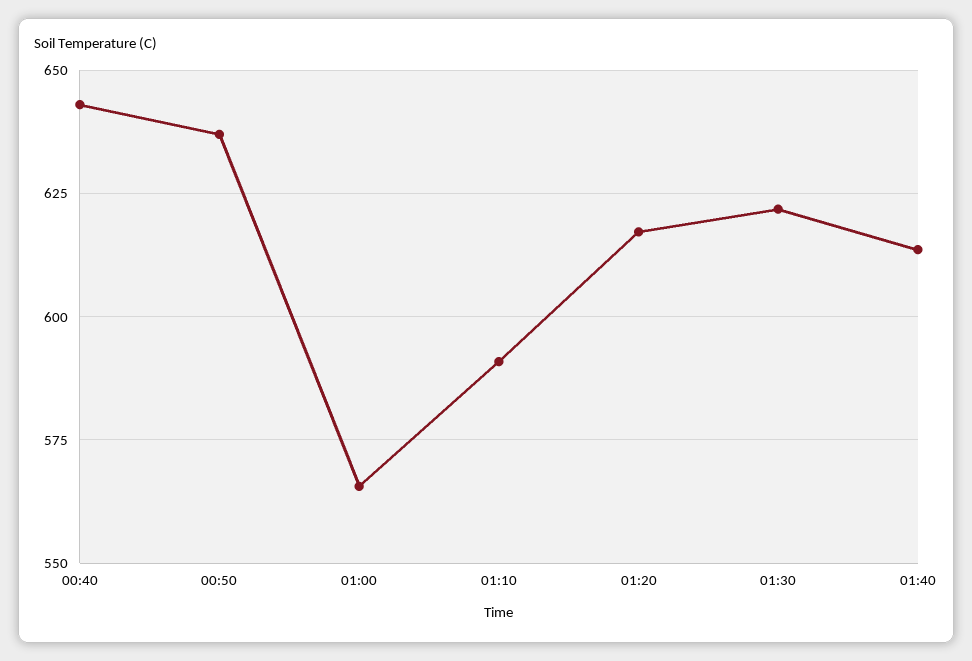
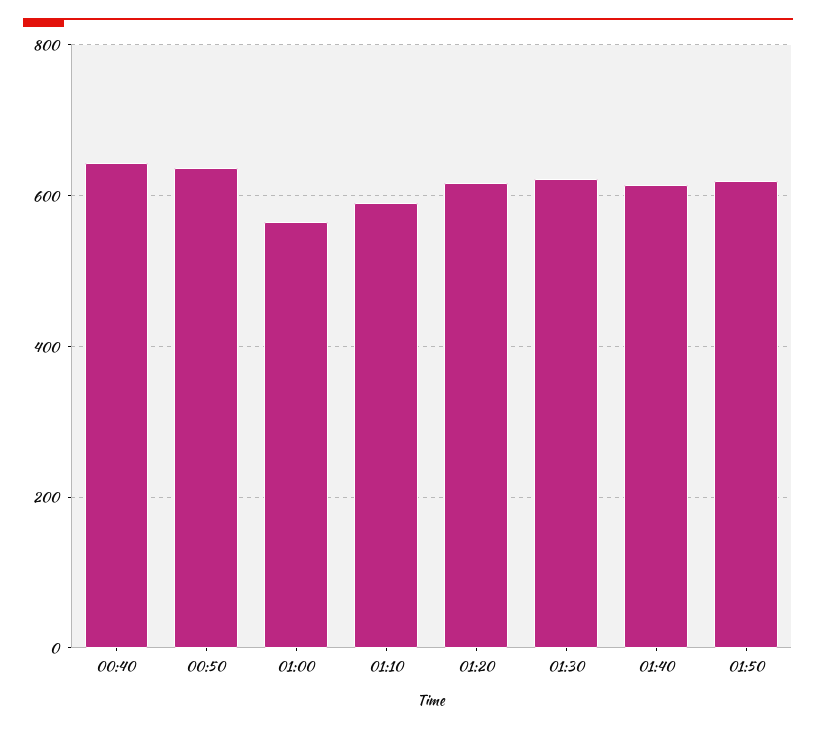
01:50: none -> 620

